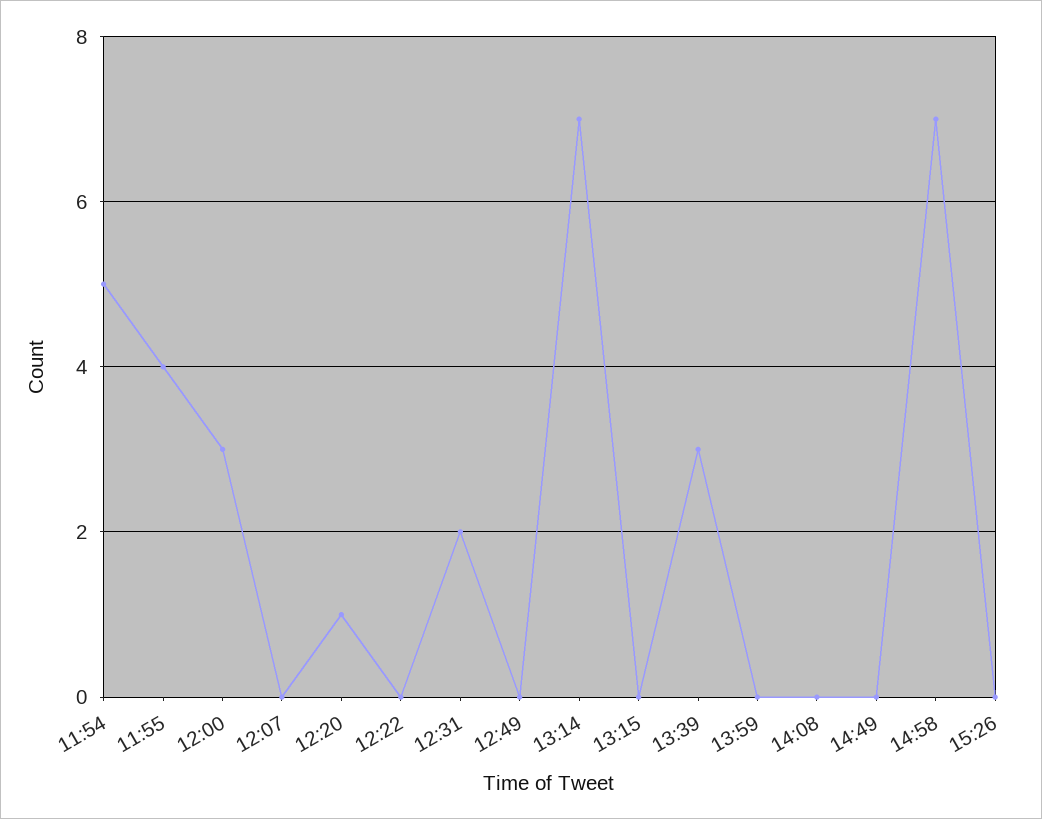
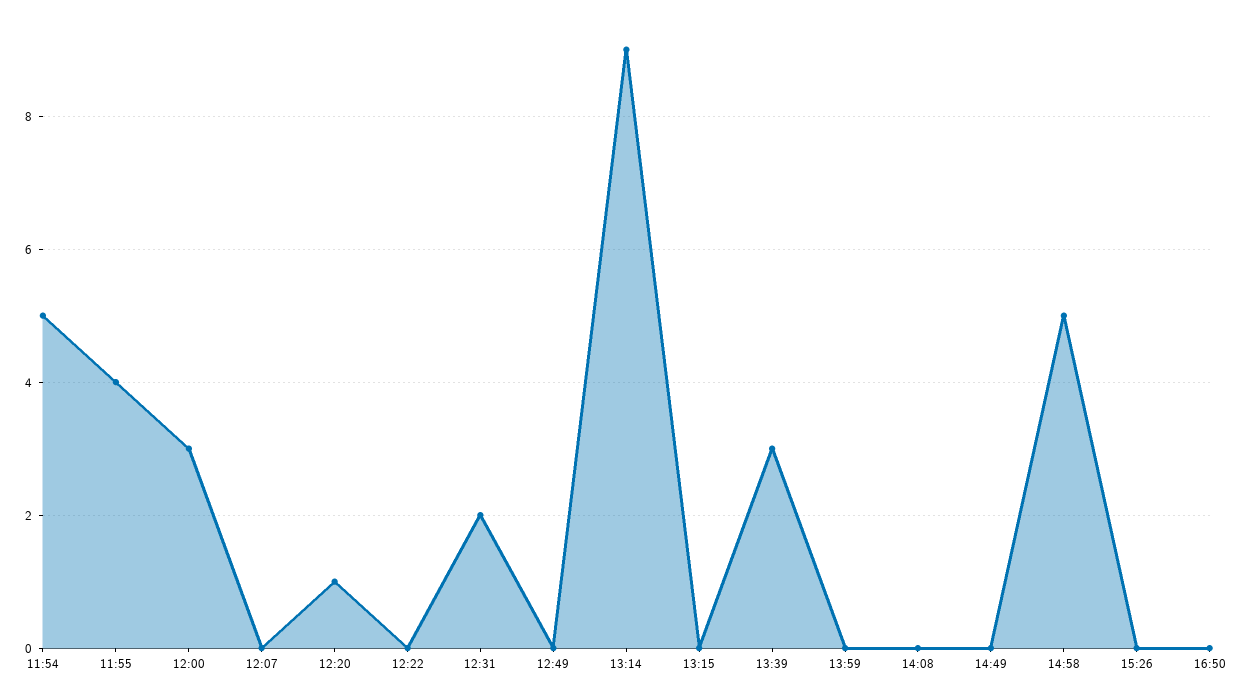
13:14: 7 -> 9
14:58: 7 -> 5
16:50: none -> 0

